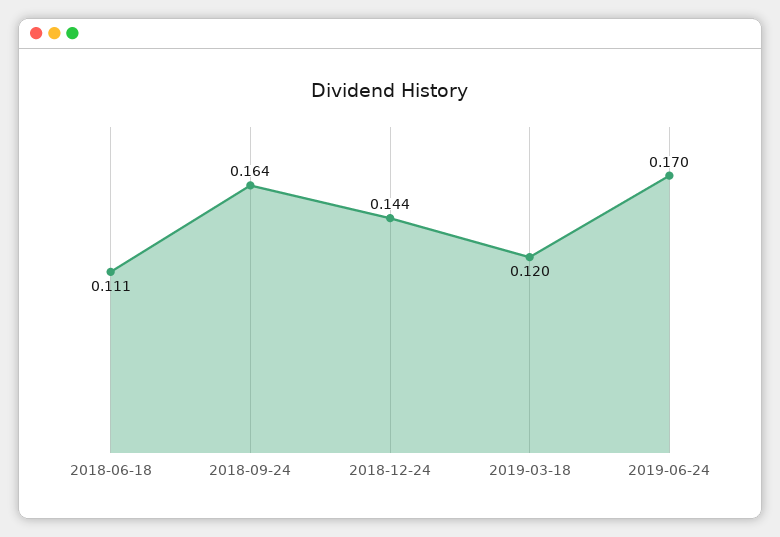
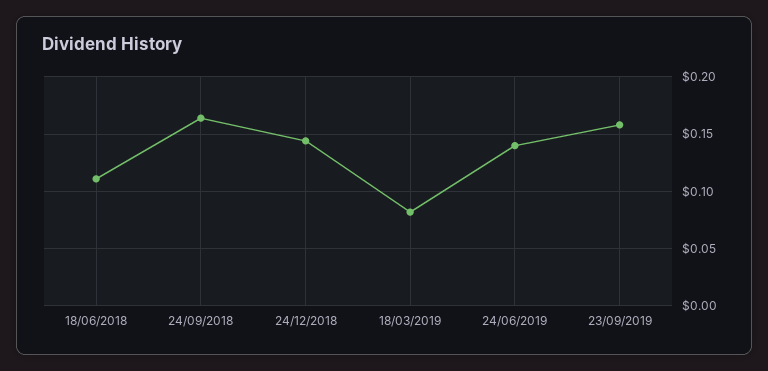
2019-03-18: 0.12 -> 0.08
2019-06-24: 0.17 -> 0.14
23/09/2019: none -> 0.16

